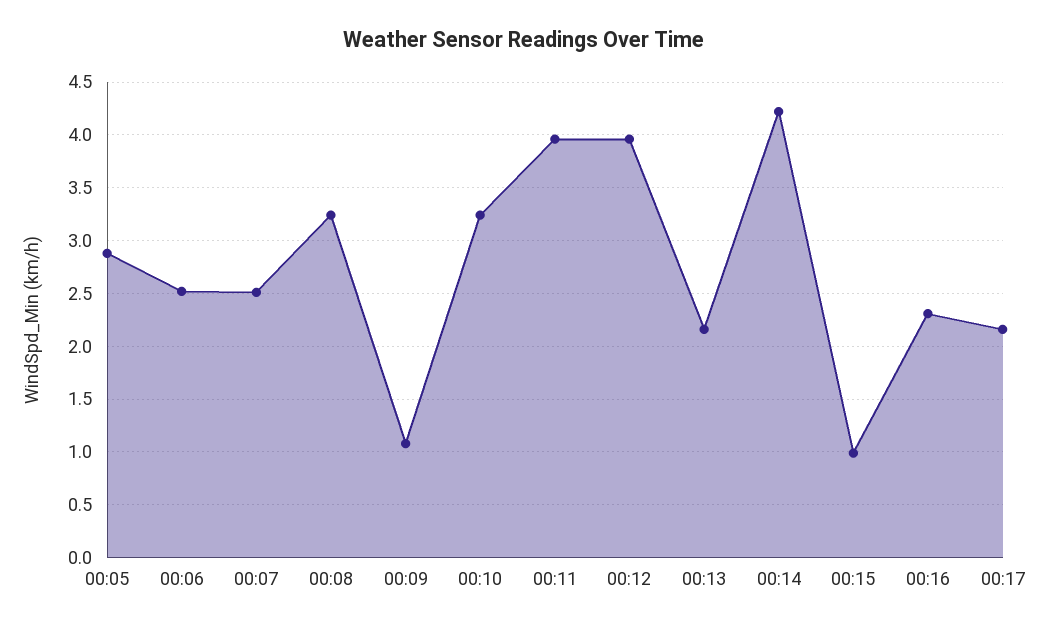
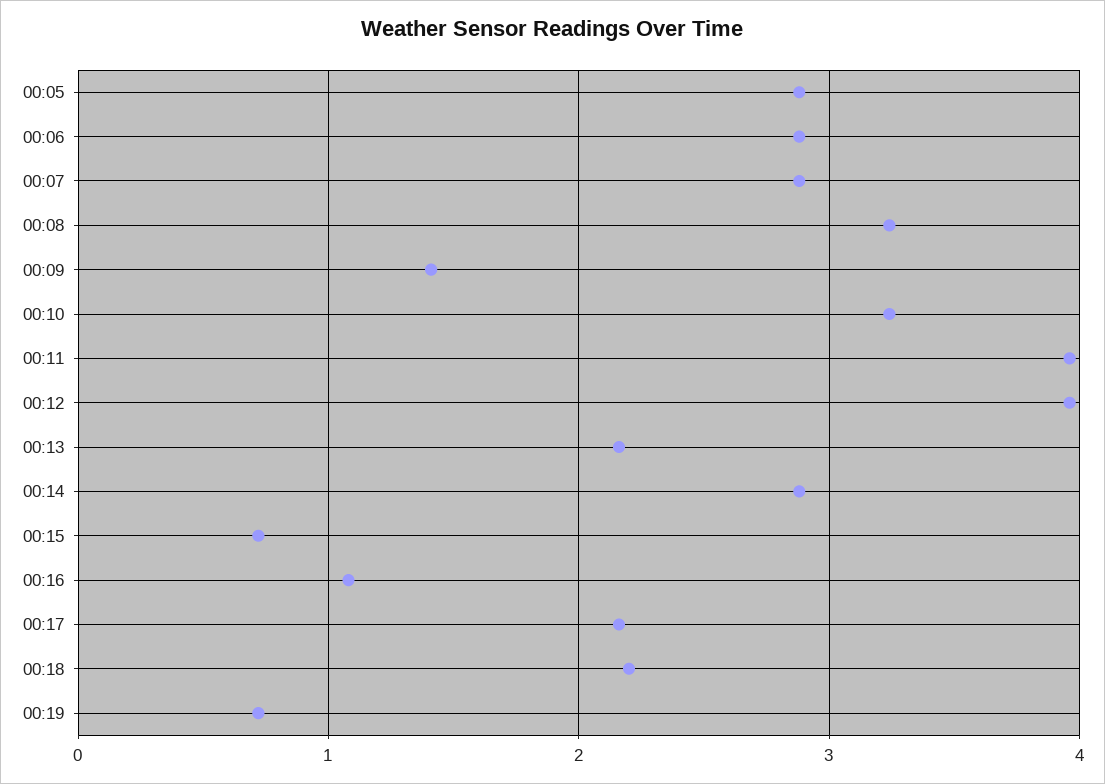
00:06: 2.5 -> 2.9
00:07: 2.5 -> 2.9
00:09: 1.1 -> 1.4
00:14: 4.2 -> 2.9
00:15: 1 -> 0.7
00:16: 2.3 -> 1.1
00:18: none -> 2.2
00:19: none -> 0.7

